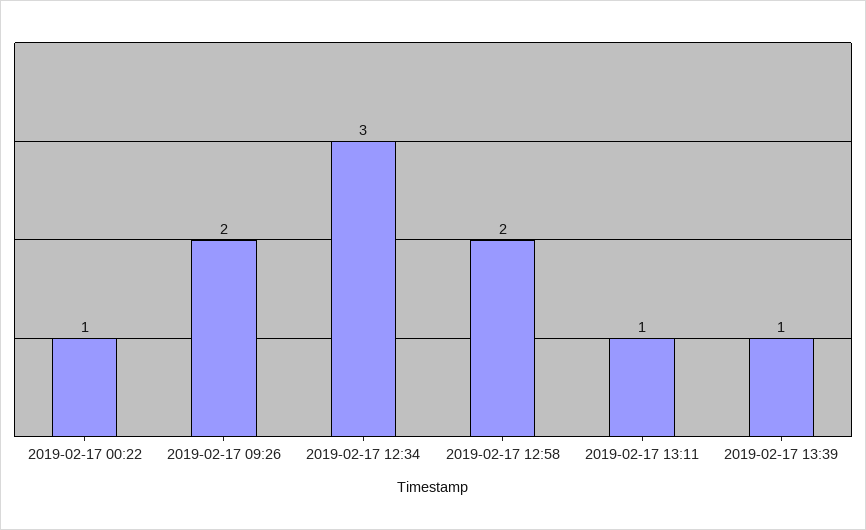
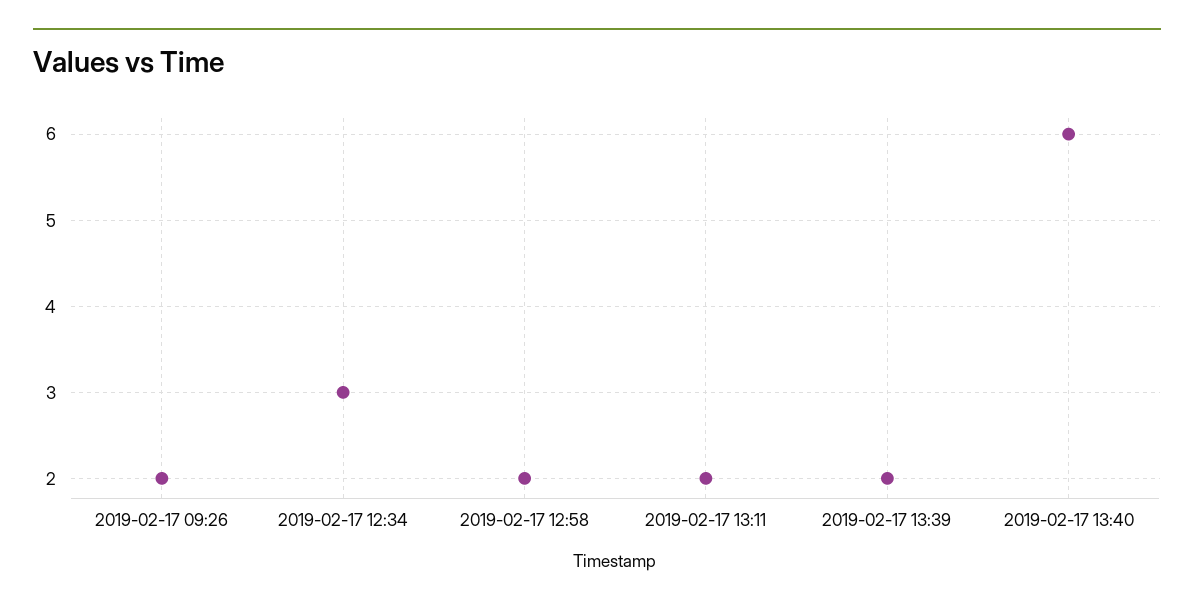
2019-02-17 00:22: 1 -> none
2019-02-17 13:11: 1 -> 2
2019-02-17 13:39: 1 -> 2
2019-02-17 13:40: none -> 6

